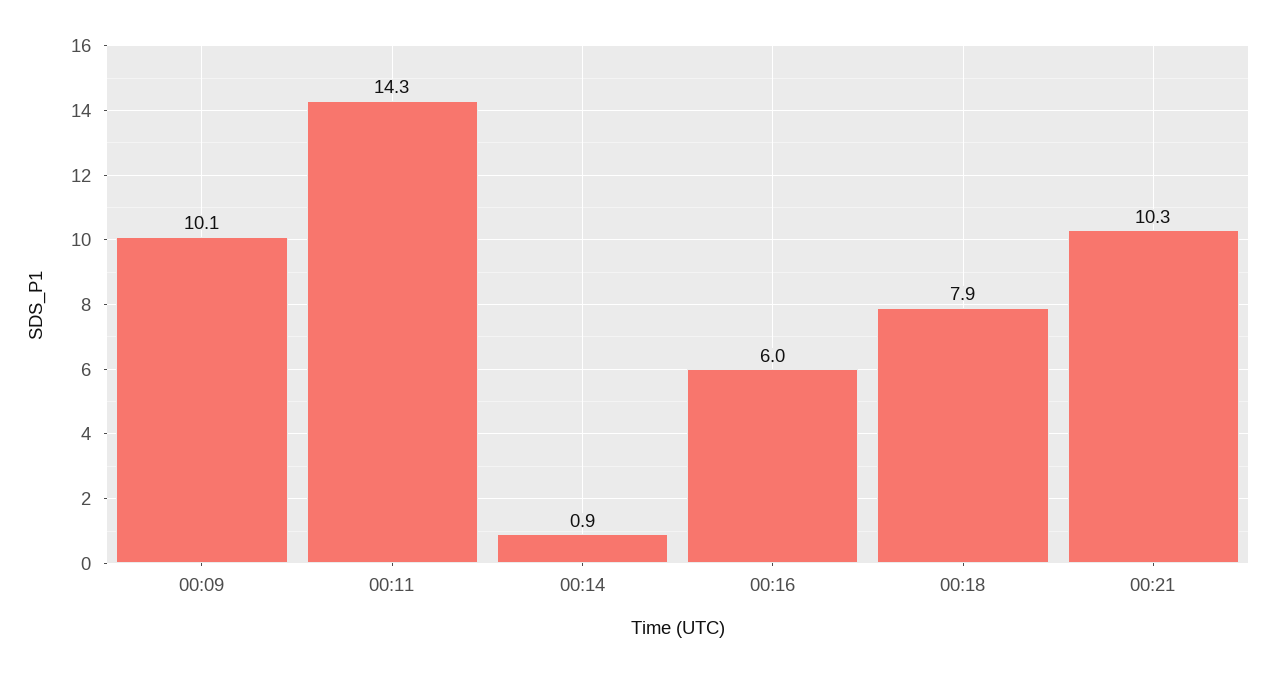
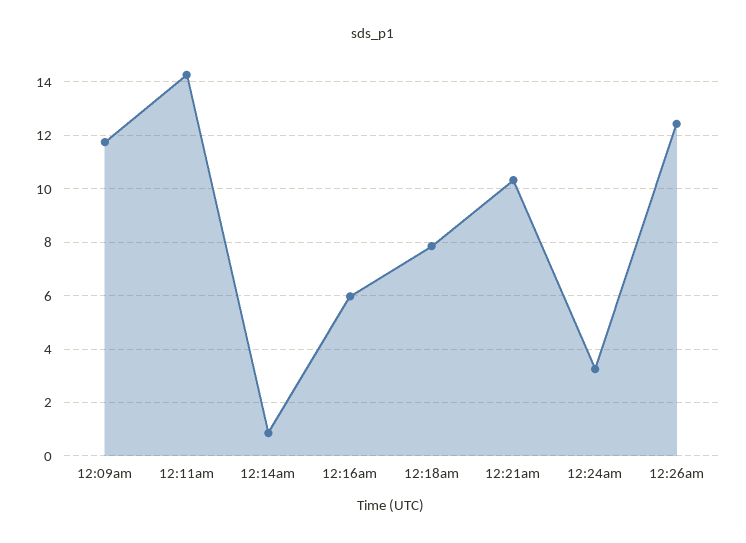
00:09: 10.1 -> 11.75
12:24am: none -> 3.25
12:26am: none -> 12.5

